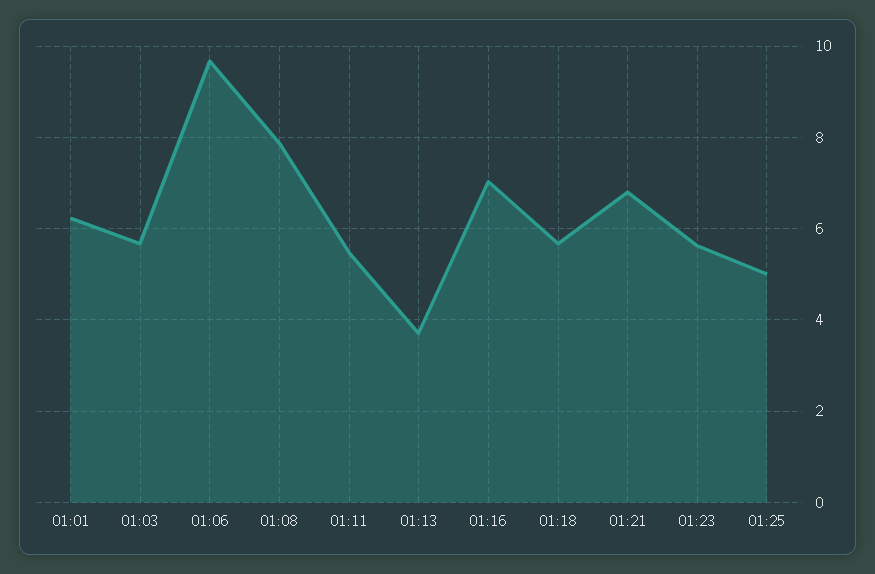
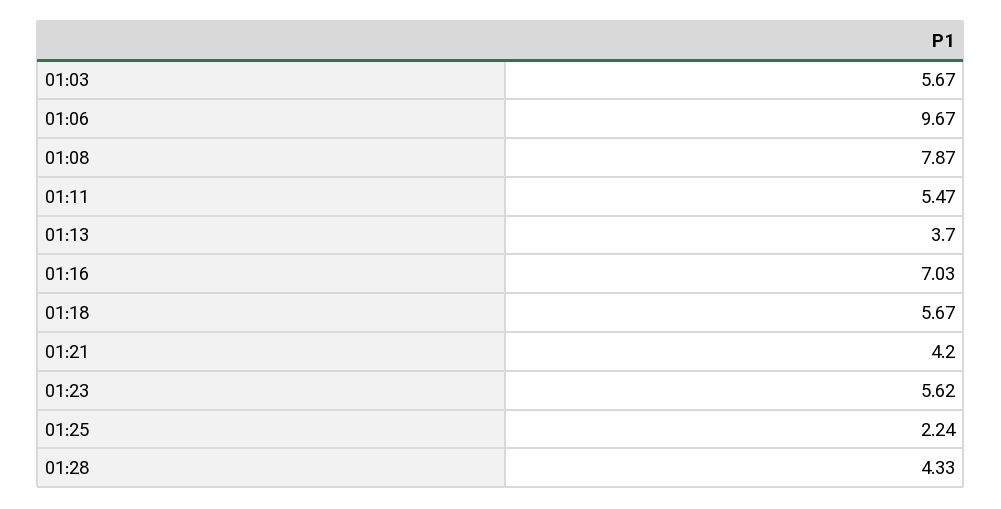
01:01: 6.2 -> none
01:21: 6.8 -> 4.2
01:25: 5 -> 2.24
01:28: none -> 4.33

